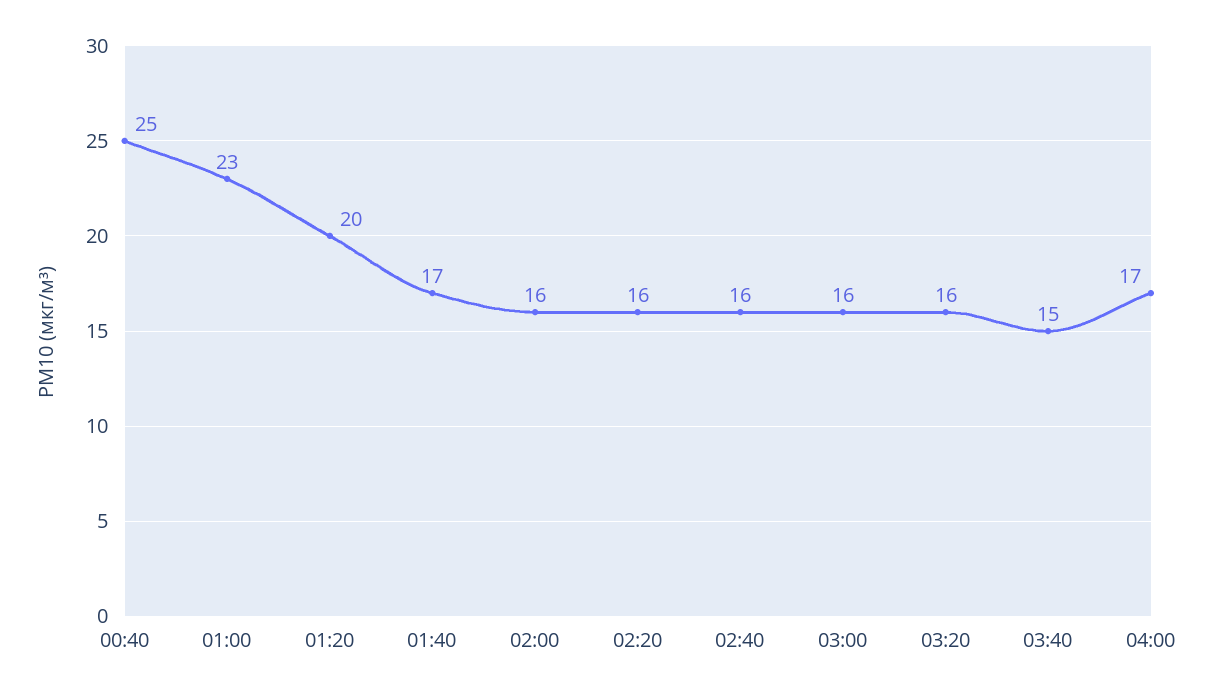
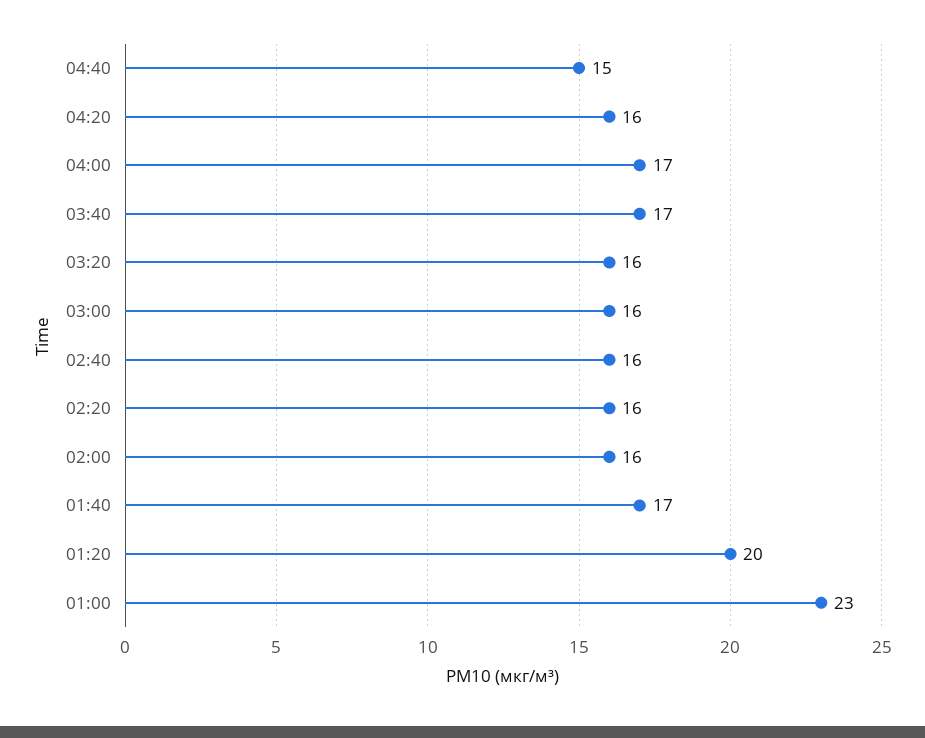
00:40: 25 -> none
03:40: 15 -> 17
04:40: none -> 15
04:20: none -> 16

